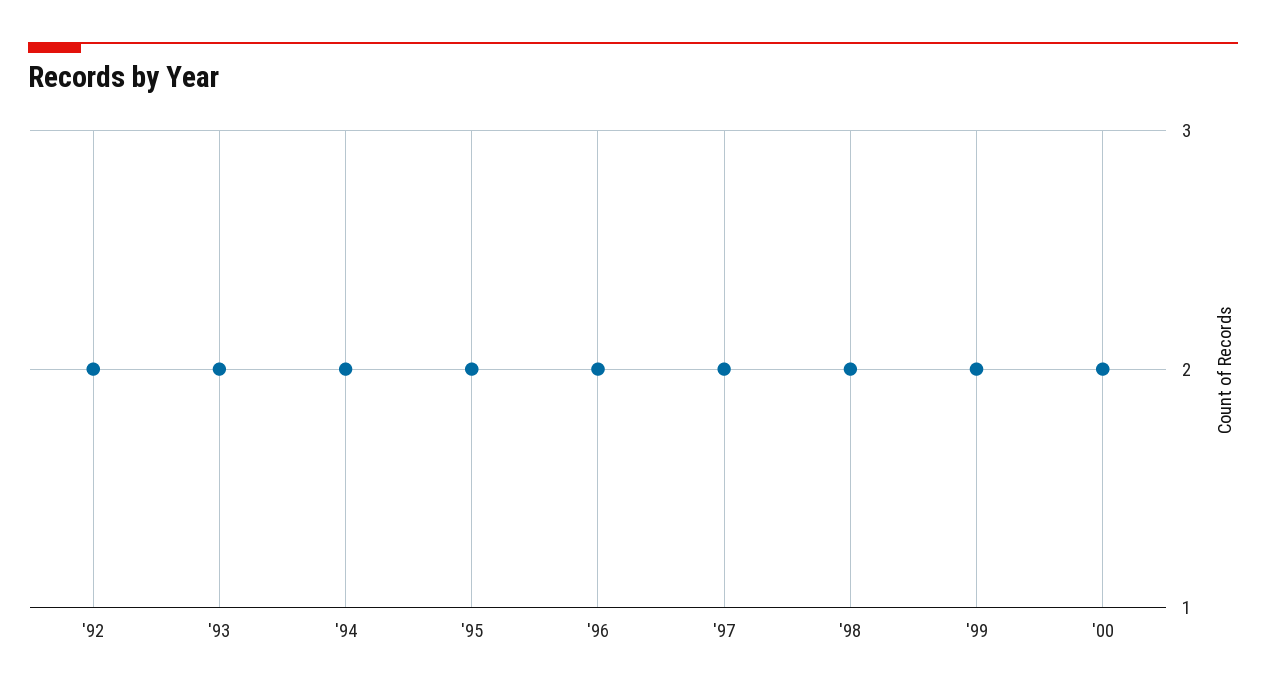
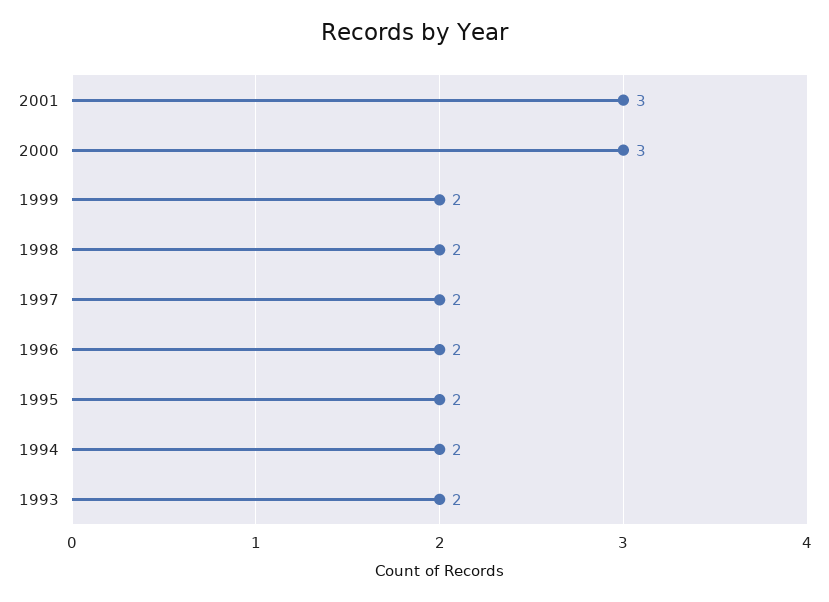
'92: 2 -> none
'00: 2 -> 3
2001: none -> 3

